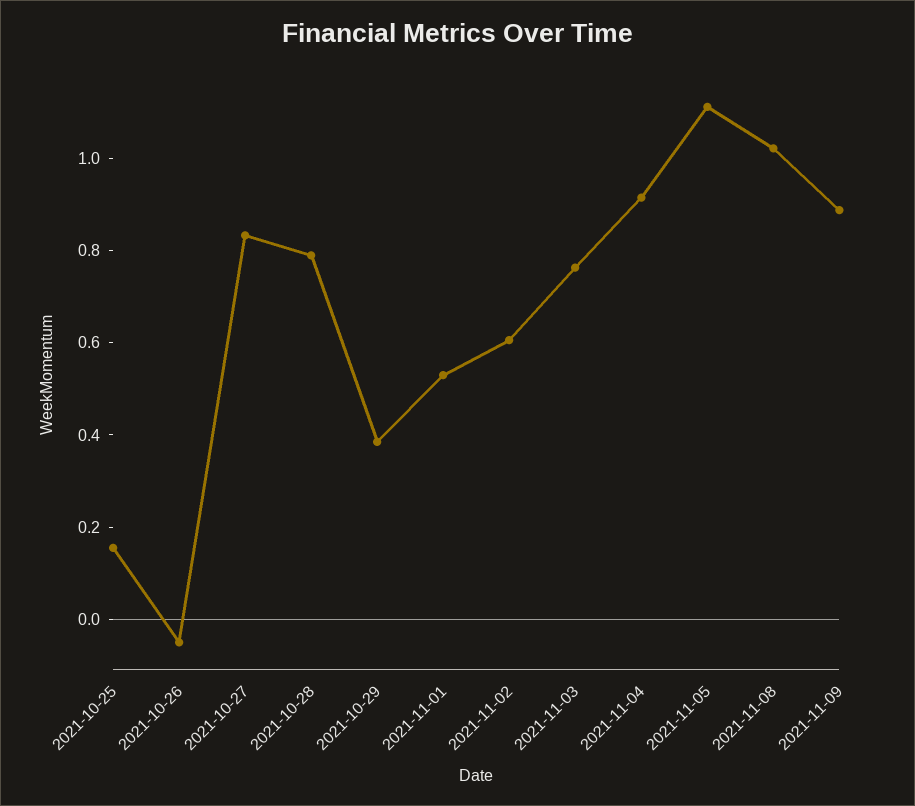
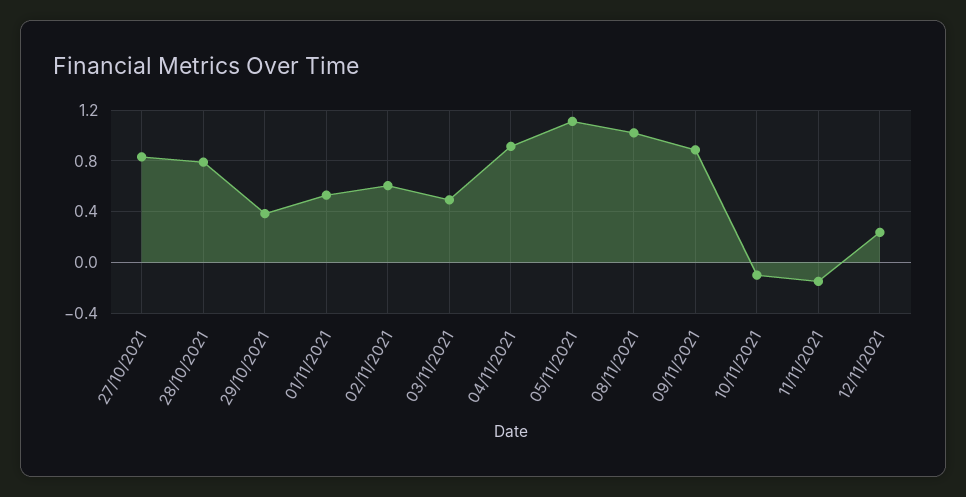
2021-10-25: 0.15 -> none
2021-10-26: -0.05 -> none
2021-11-03: 0.75 -> 0.5
10/11/2021: none -> -0.1
11/11/2021: none -> -0.15
12/11/2021: none -> 0.25

